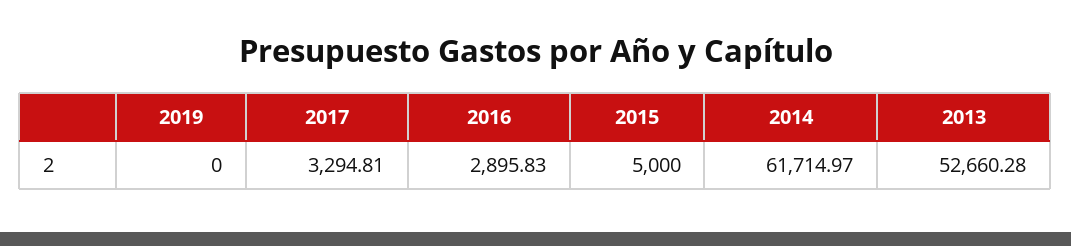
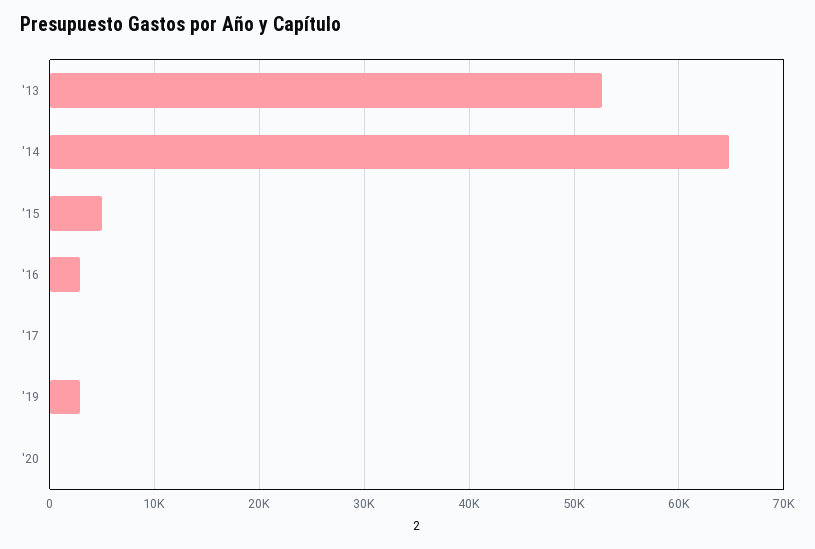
2019: 0 -> 3000
2017: 3294.81 -> 0
2014: 61714.97 -> 65000
'20: none -> 0

